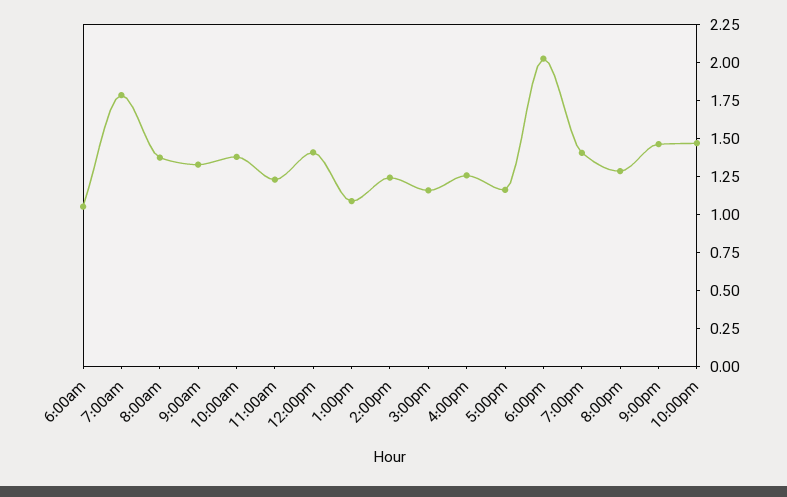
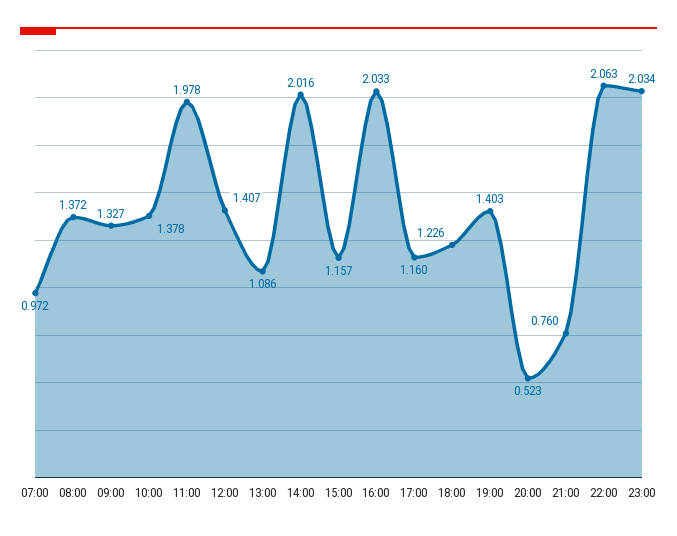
6:00am: 1 -> none
7:00am: 1.75 -> 0.972
11:00am: 1.25 -> 1.978
2:00pm: 1.25 -> 2.016
4:00pm: 1.25 -> 2.033
6:00pm: 2 -> 1.226
8:00pm: 1.25 -> 0.523
9:00pm: 1.5 -> 0.76
10:00pm: 1.5 -> 2.063
23:00: none -> 2.034

